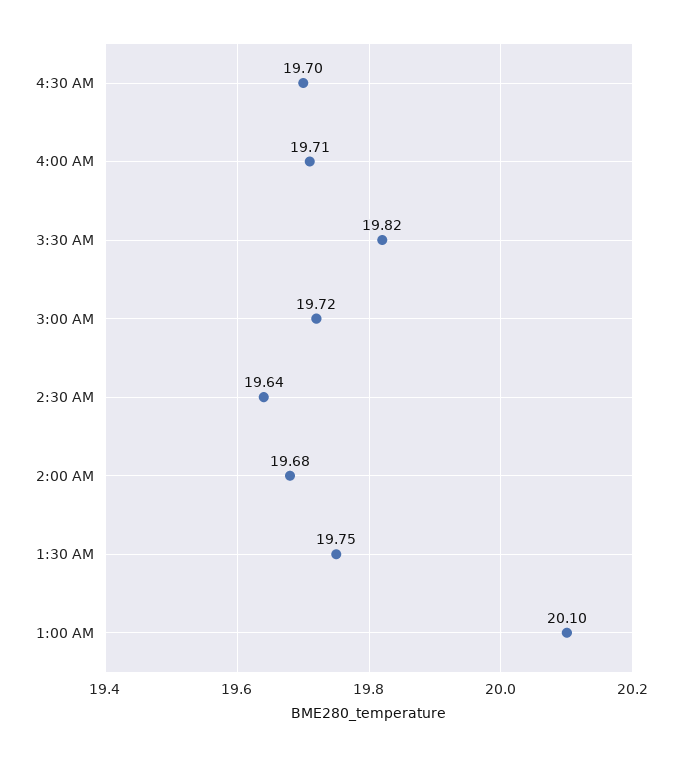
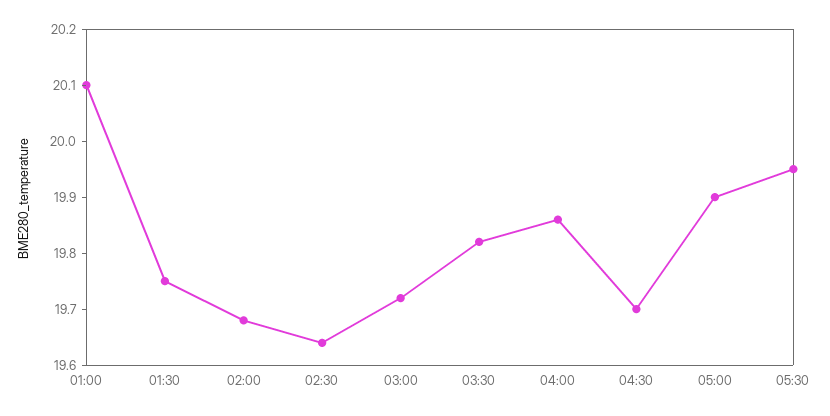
4:00 AM: 19.71 -> 19.85
05:00: none -> 19.9
05:30: none -> 19.95

